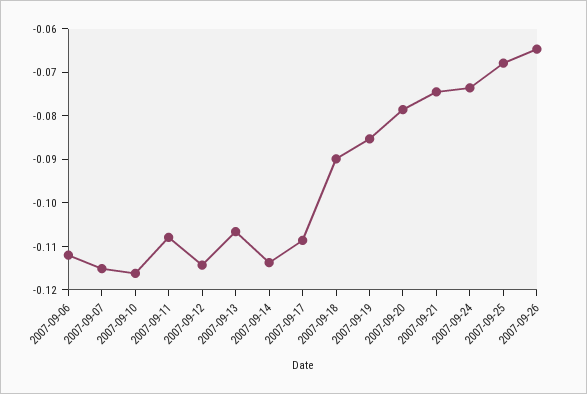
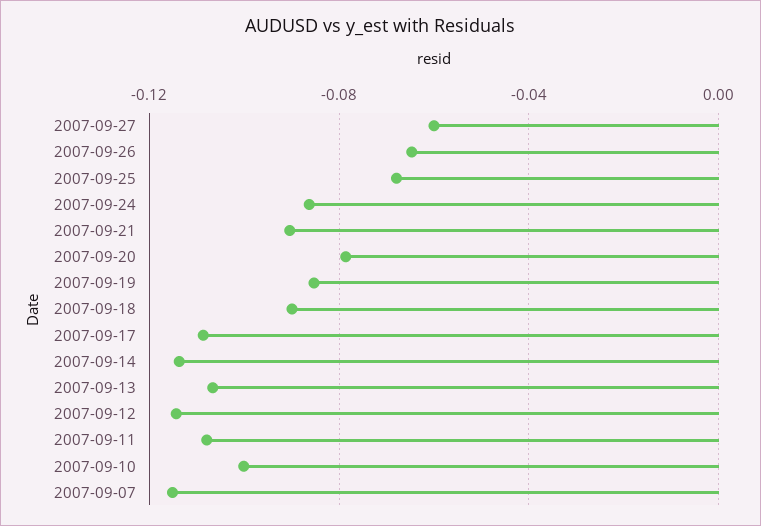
2007-09-06: -0.112 -> none
2007-09-10: -0.116 -> -0.1
2007-09-21: -0.074 -> -0.09
2007-09-24: -0.074 -> -0.085
2007-09-27: none -> -0.06

